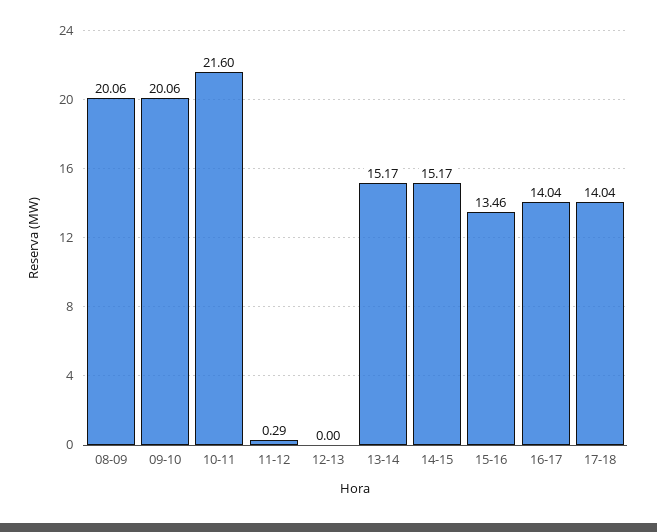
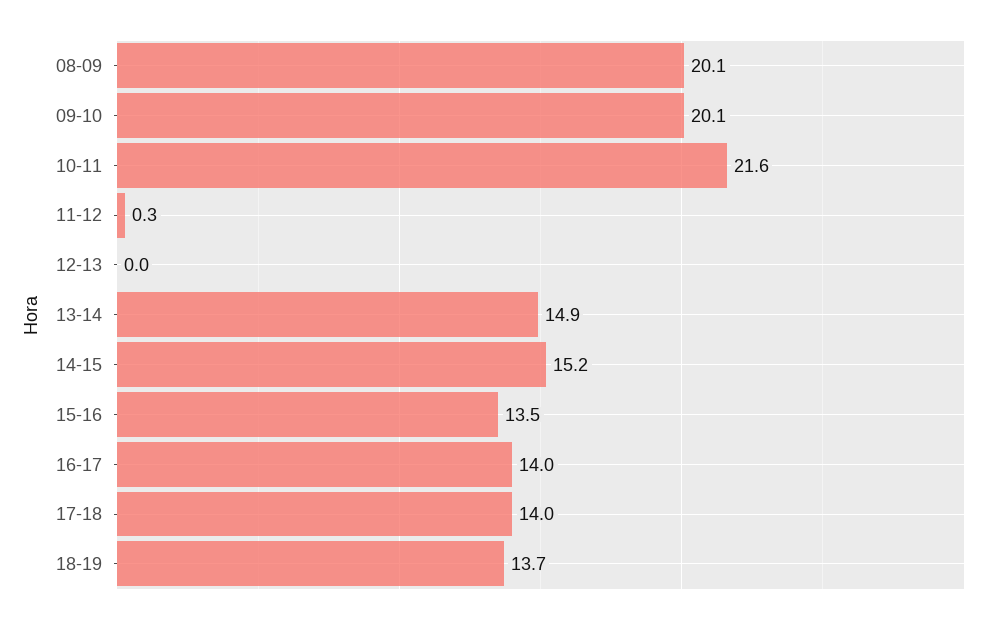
13-14: 15.17 -> 14.9
18-19: none -> 13.7

